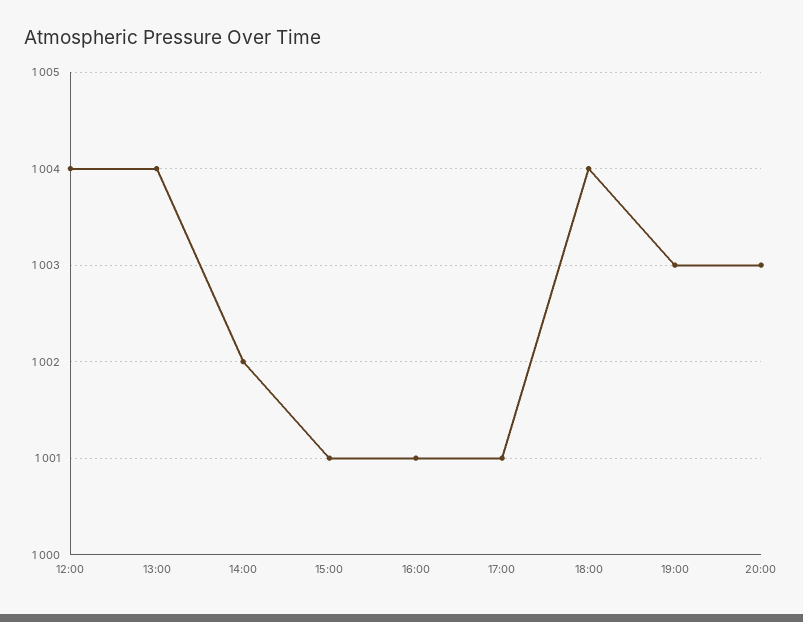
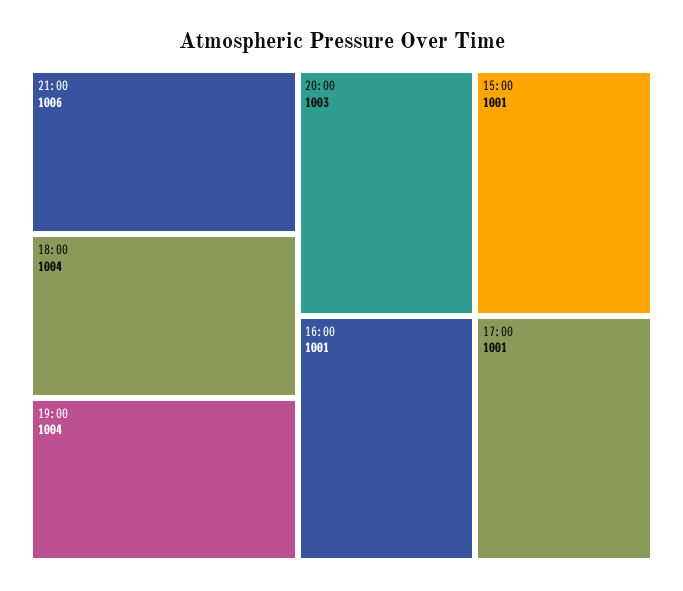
12:00: 1004 -> none
13:00: 1004 -> none
14:00: 1002 -> none
19:00: 1003 -> 1004
21:00: none -> 1006

